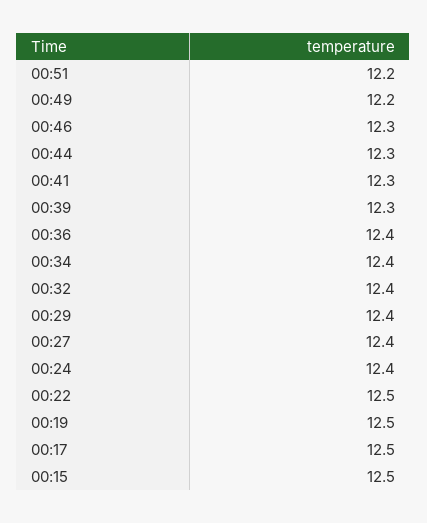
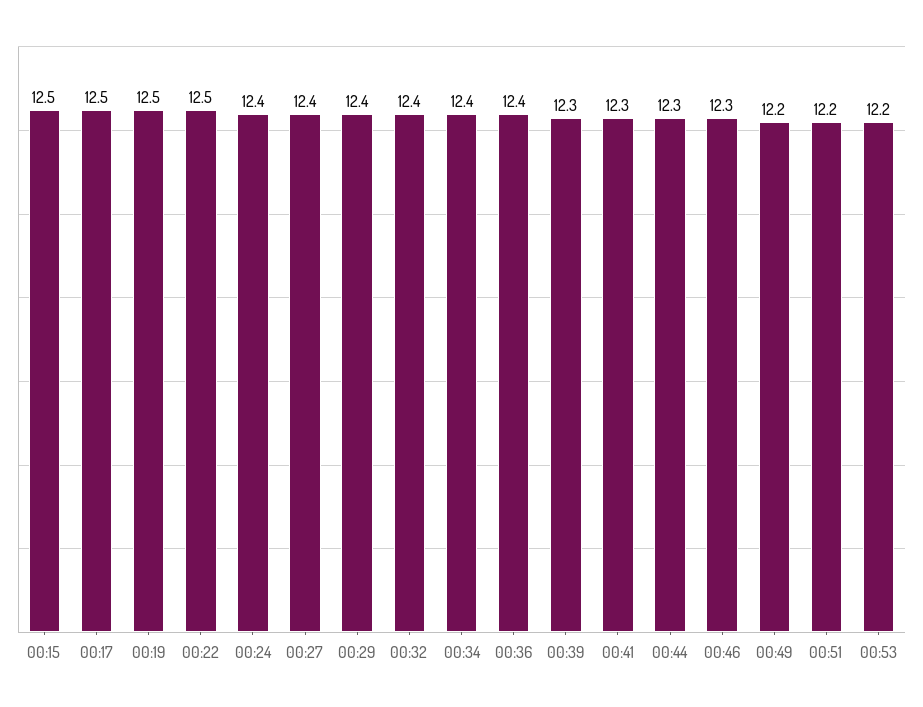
00:53: none -> 12.2

